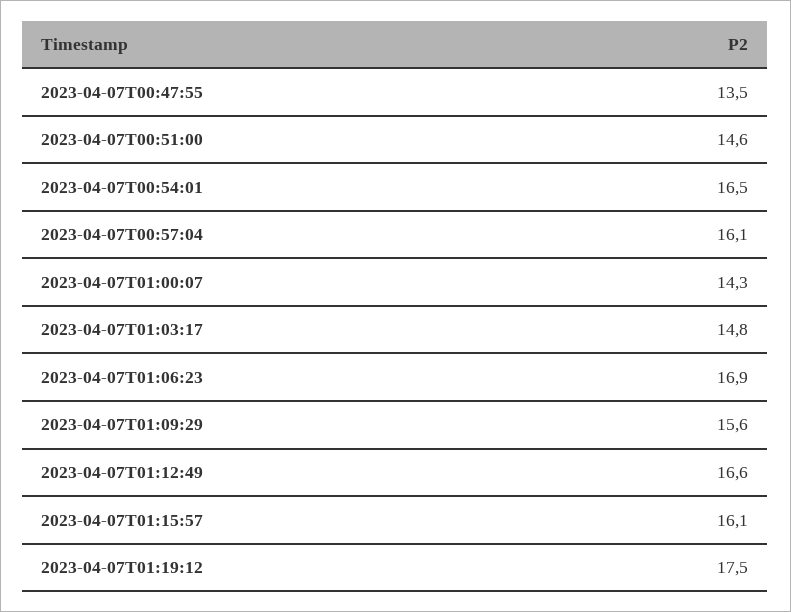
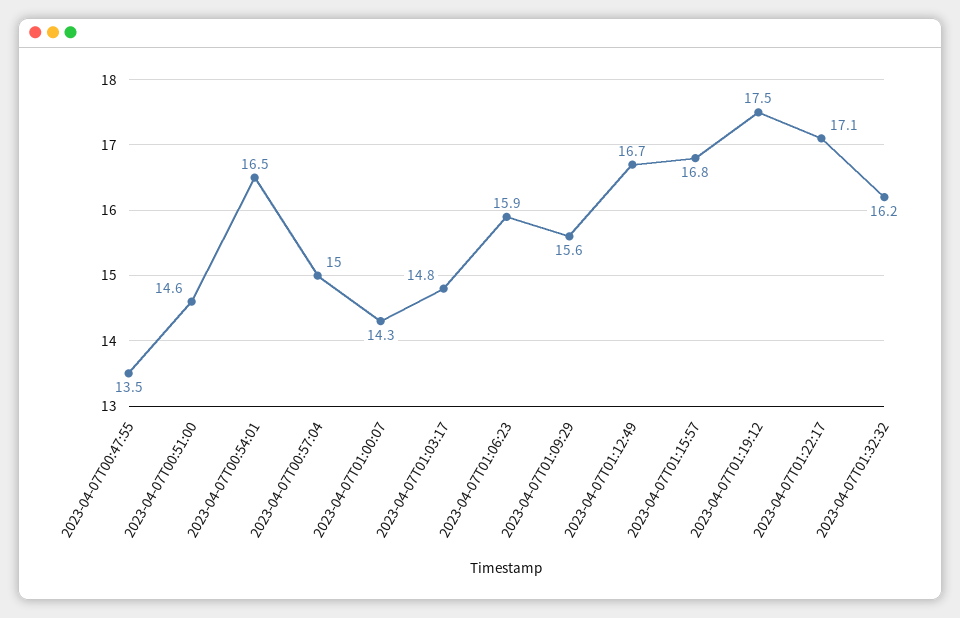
2023-04-07T00:57:04: 16.1 -> 15
2023-04-07T01:06:23: 16.9 -> 15.9
2023-04-07T01:12:49: 16.6 -> 16.7
2023-04-07T01:15:57: 16.1 -> 16.8
2023-04-07T01:22:17: none -> 17.1
2023-04-07T01:32:32: none -> 16.2

